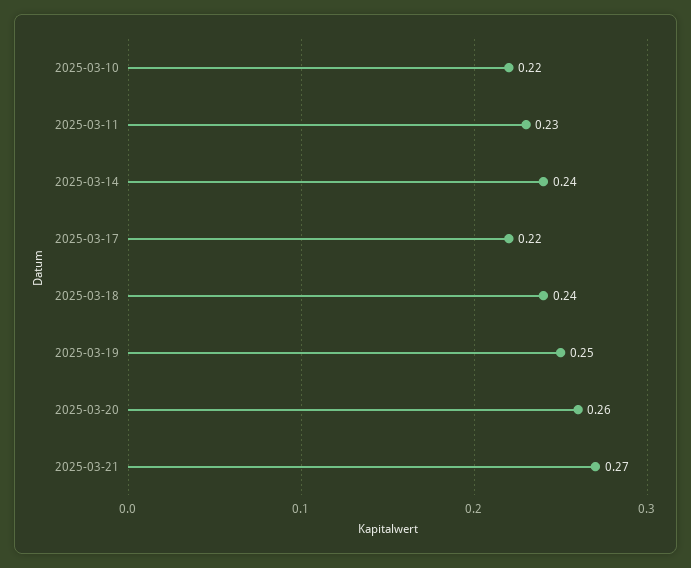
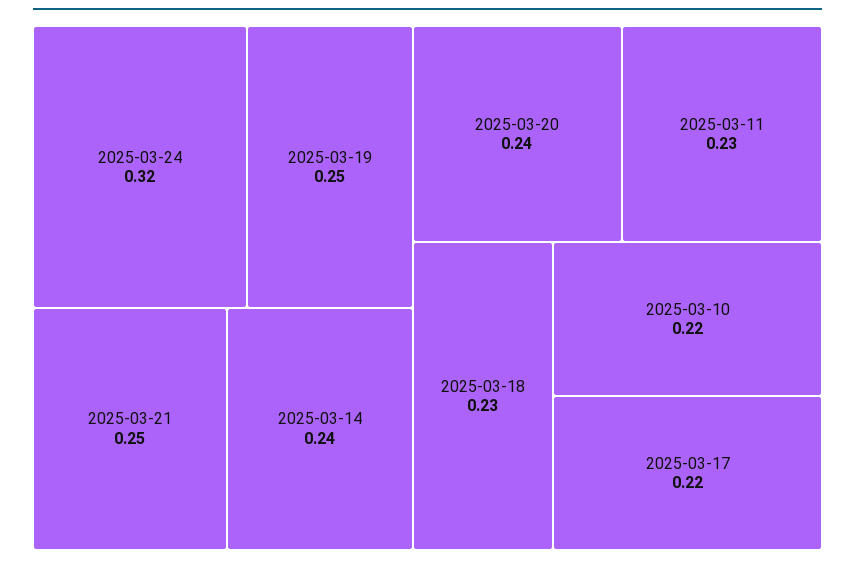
2025-03-18: 0.24 -> 0.23
2025-03-20: 0.26 -> 0.24
2025-03-21: 0.27 -> 0.25
2025-03-24: none -> 0.32

